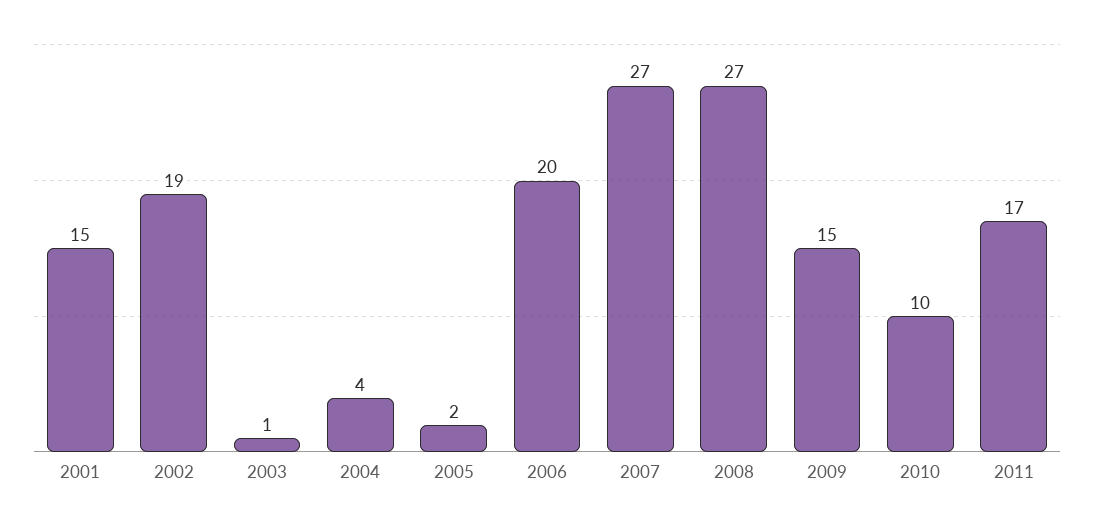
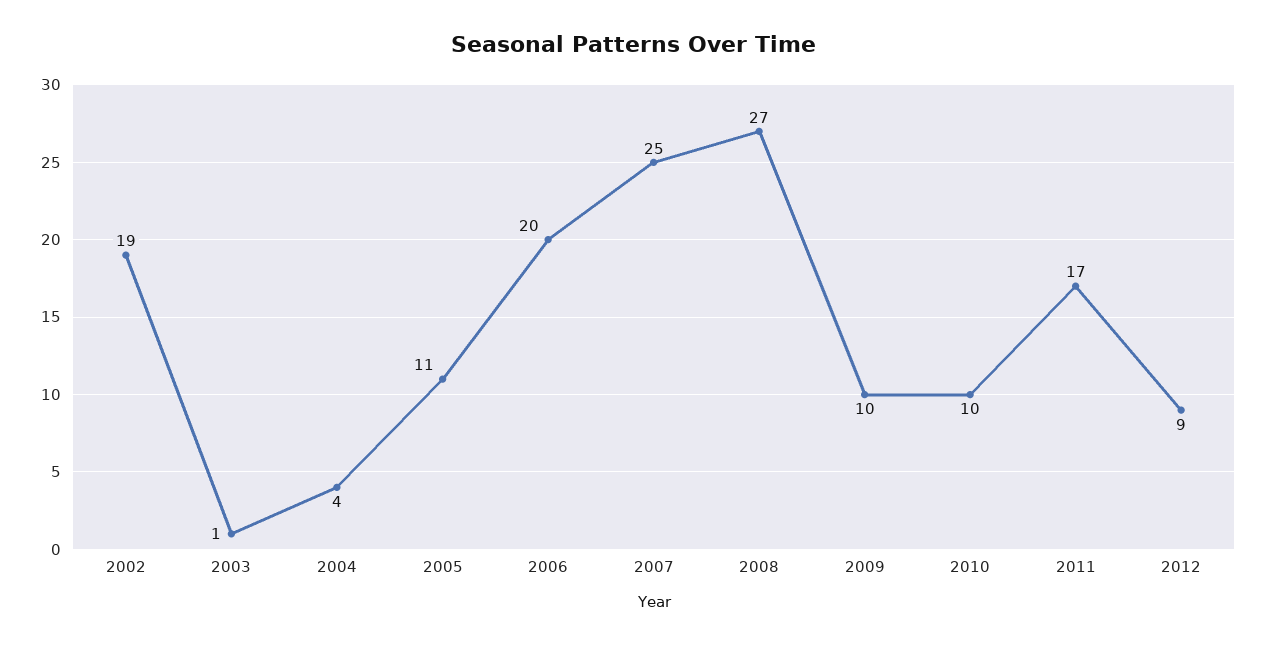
2001: 15 -> none
2005: 2 -> 11
2007: 27 -> 25
2009: 15 -> 10
2012: none -> 9

